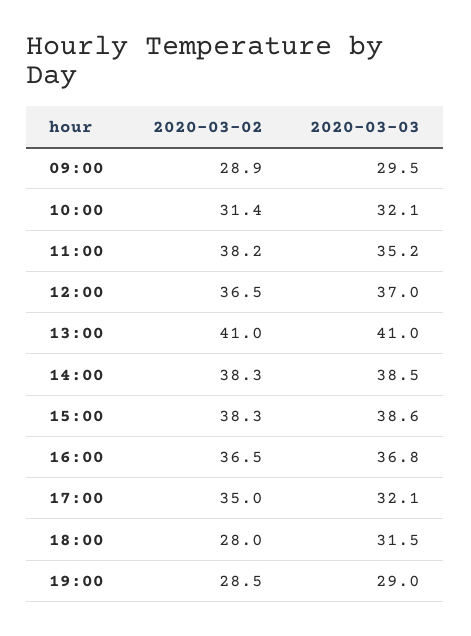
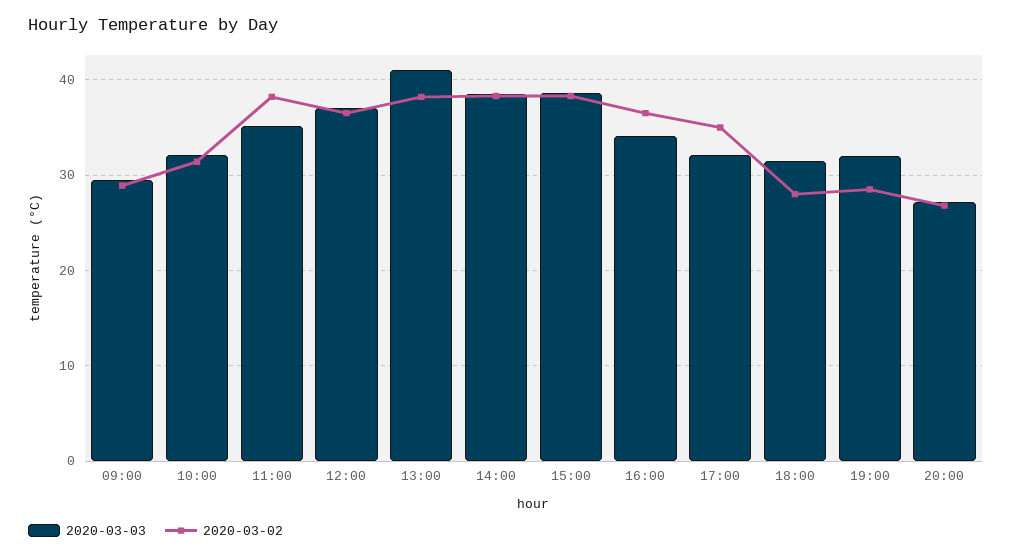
2020-03-02, 13:00: 41 -> 38
2020-03-03, 16:00: 36.8 -> 34
2020-03-03, 19:00: 29 -> 32
2020-03-03, 20:00: none -> 27
2020-03-02, 20:00: none -> 27

